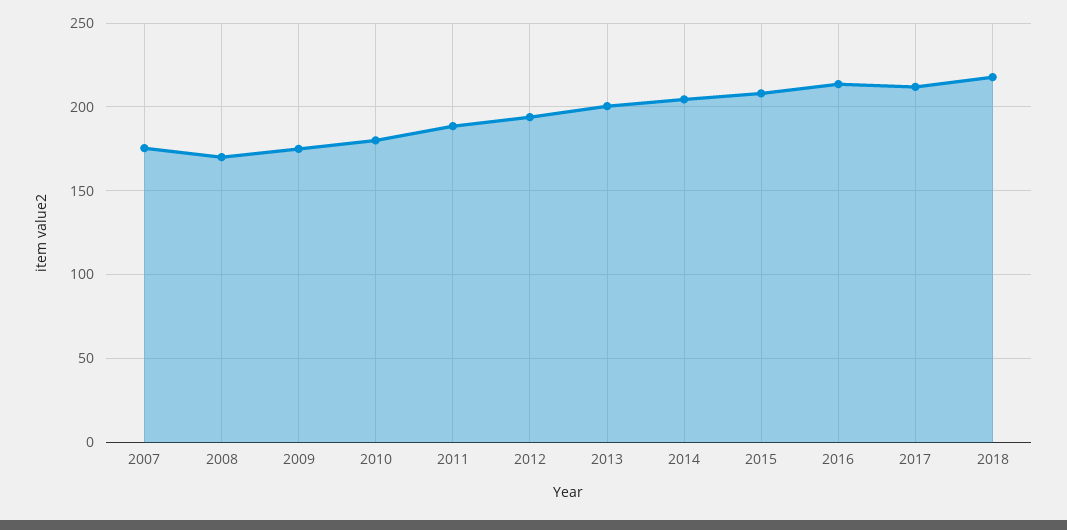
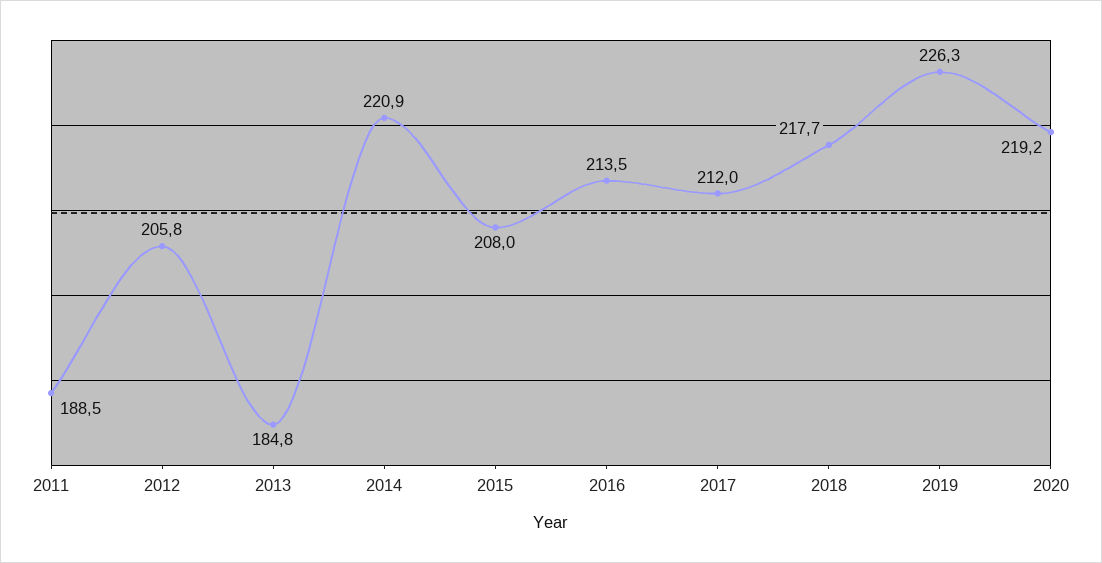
2007: 175 -> none
2008: 170 -> none
2009: 175 -> none
2010: 180 -> none
2012: 195 -> 205.8
2013: 200 -> 184.8
2014: 205 -> 220.9
2019: none -> 226.3
2020: none -> 219.2

